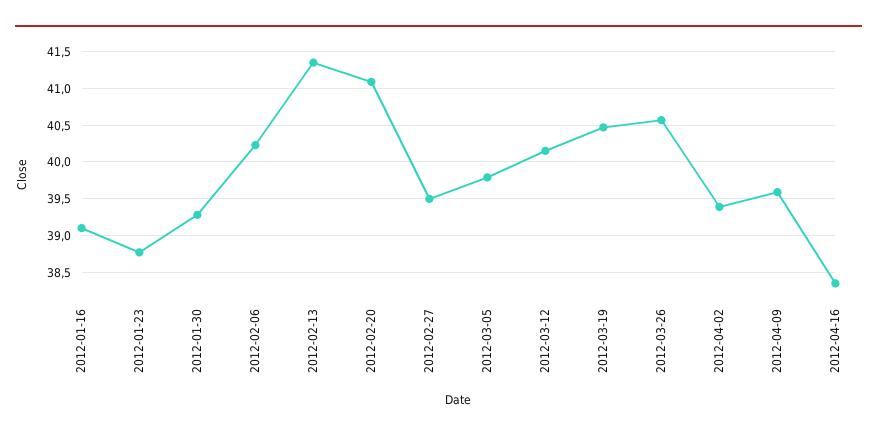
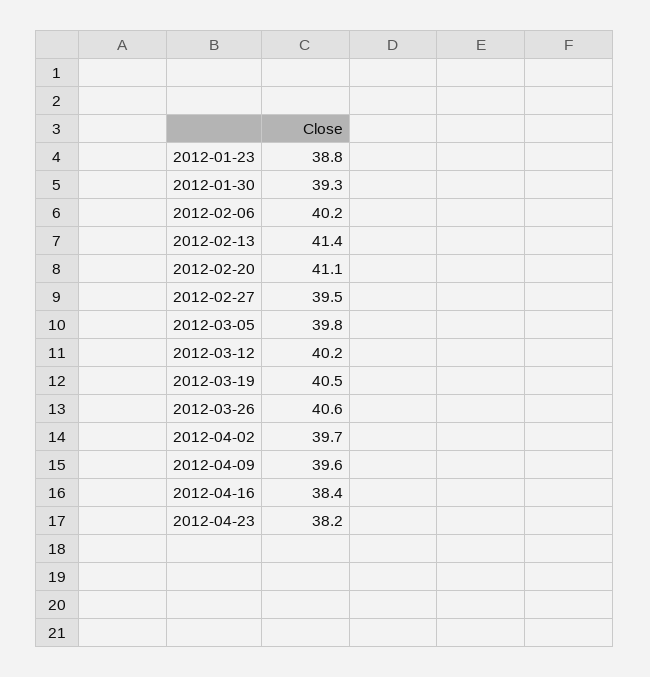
2012-01-16: 39.1 -> none
2012-04-02: 39.4 -> 39.7
2012-04-23: none -> 38.2

